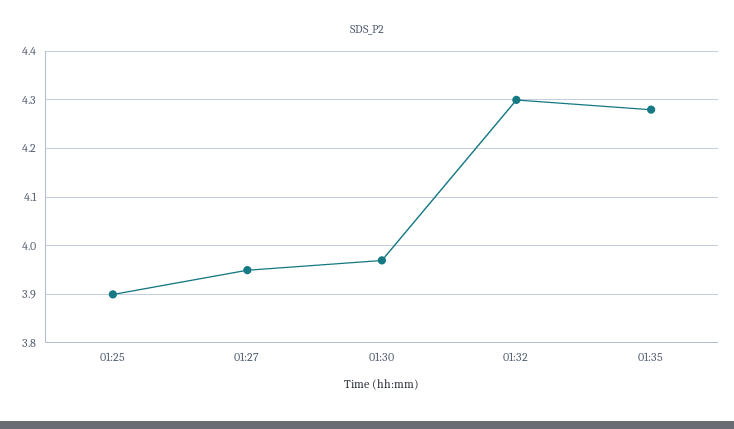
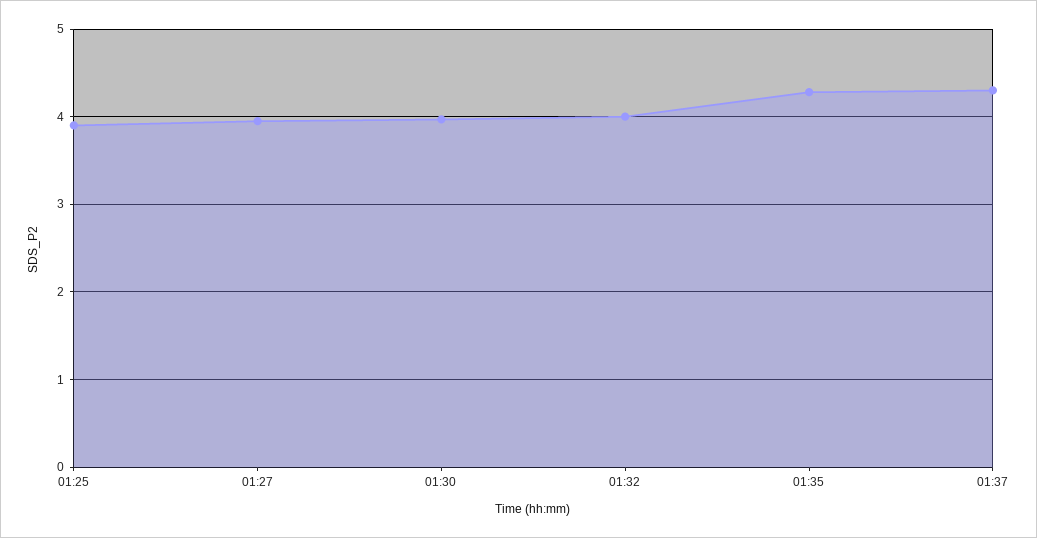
01:32: 4.3 -> 4
01:37: none -> 4.3

